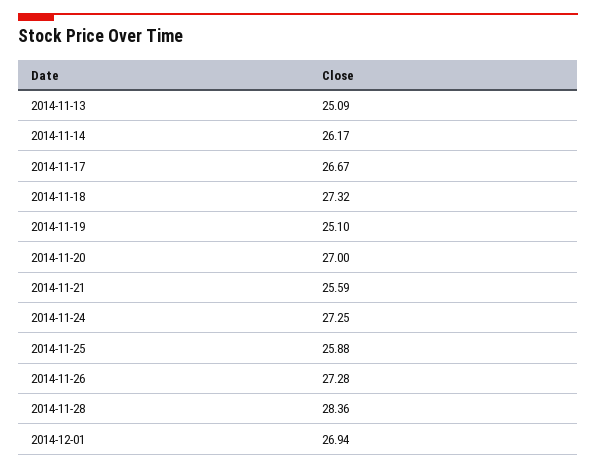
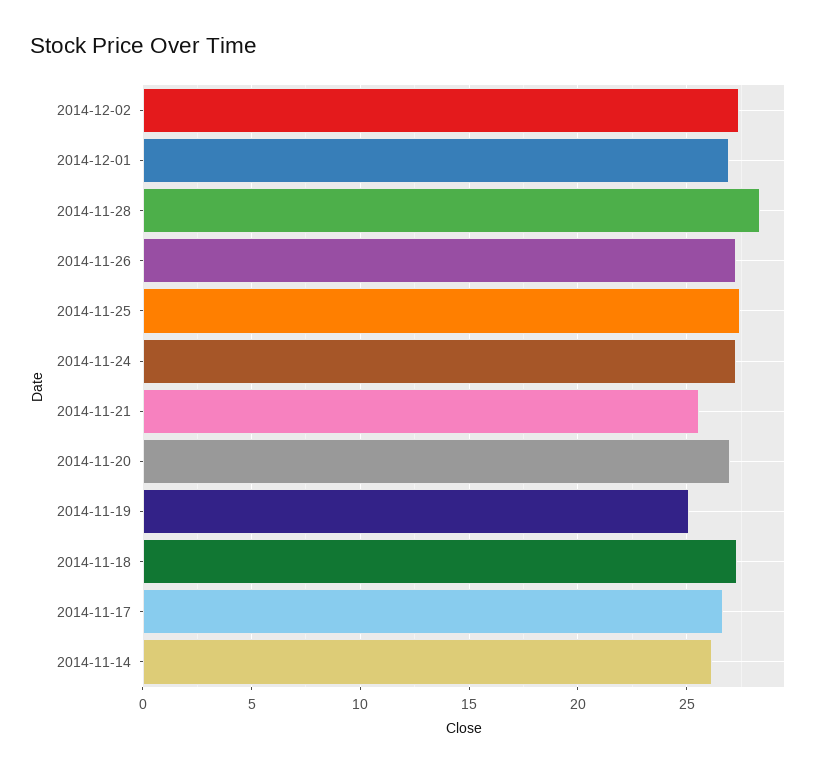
2014-11-13: 25.09 -> none
2014-11-25: 25.88 -> 27.5
2014-12-02: none -> 27.5

